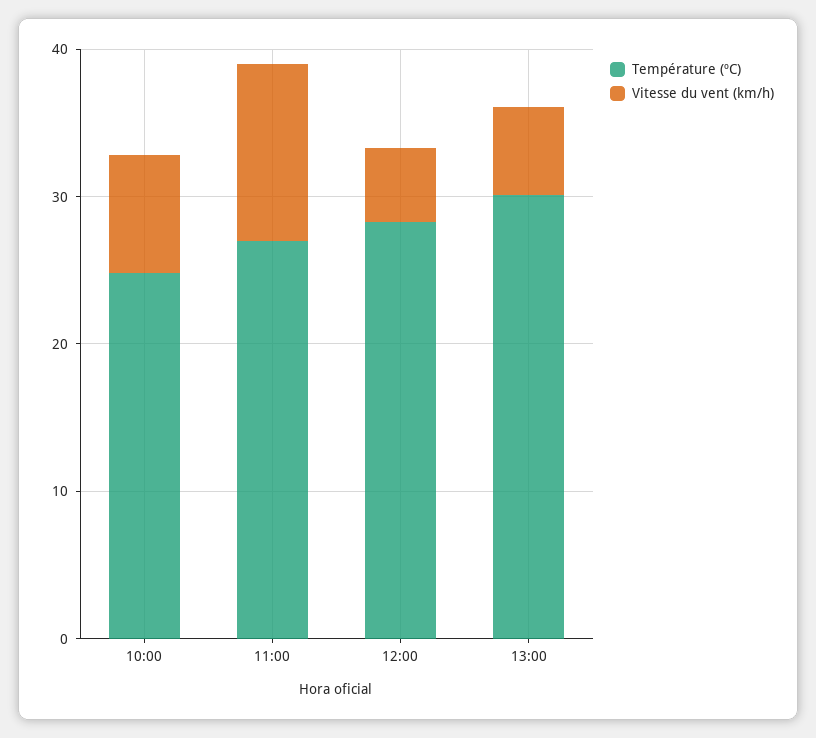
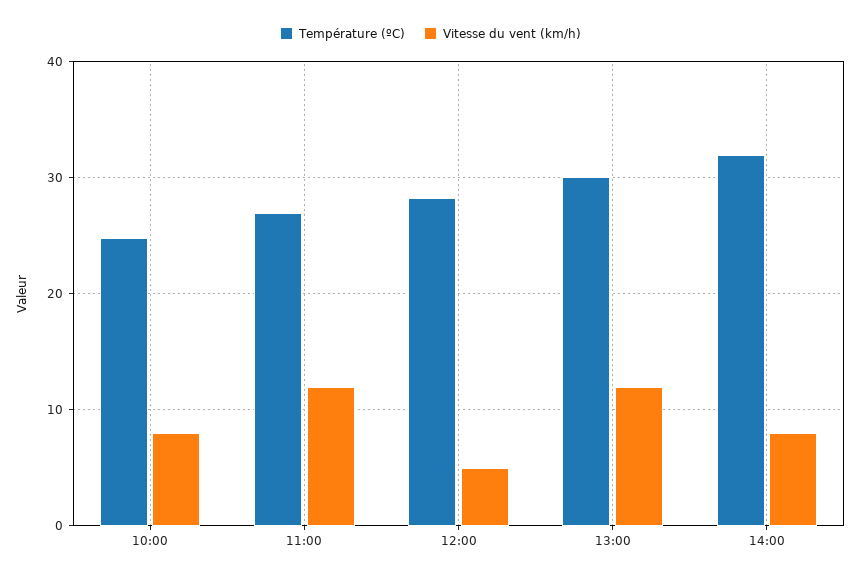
Vitesse du vent (km/h), 13:00: 6 -> 12
Température (ºC), 14:00: none -> 32
Vitesse du vent (km/h), 14:00: none -> 8

